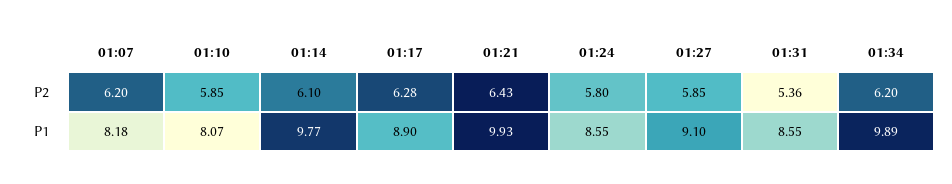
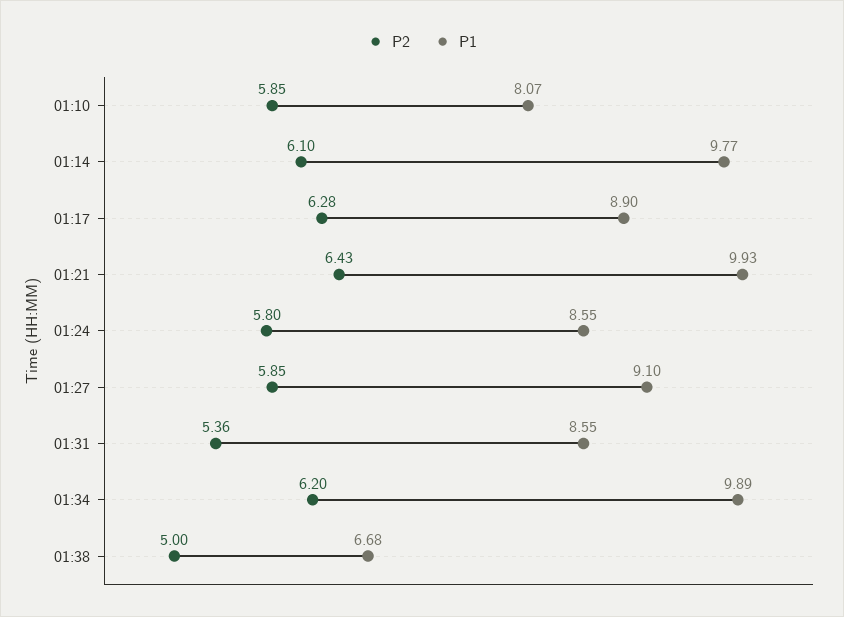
P2, 01:07: 6.2 -> none
P1, 01:07: 8.18 -> none
P2, 01:38: none -> 5
P1, 01:38: none -> 6.68

